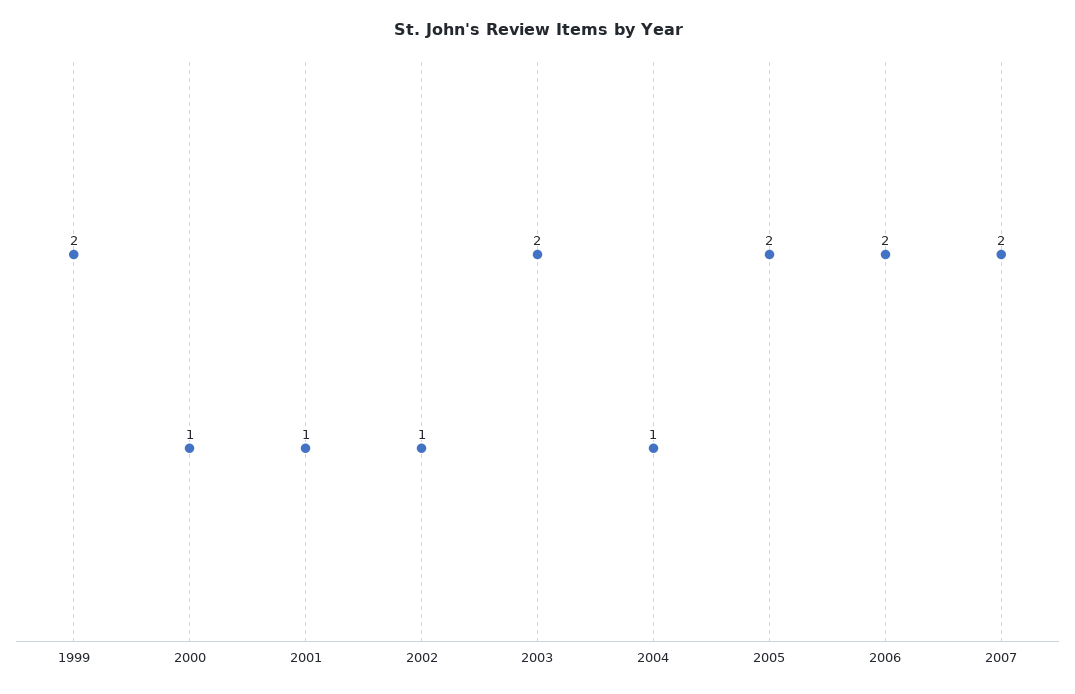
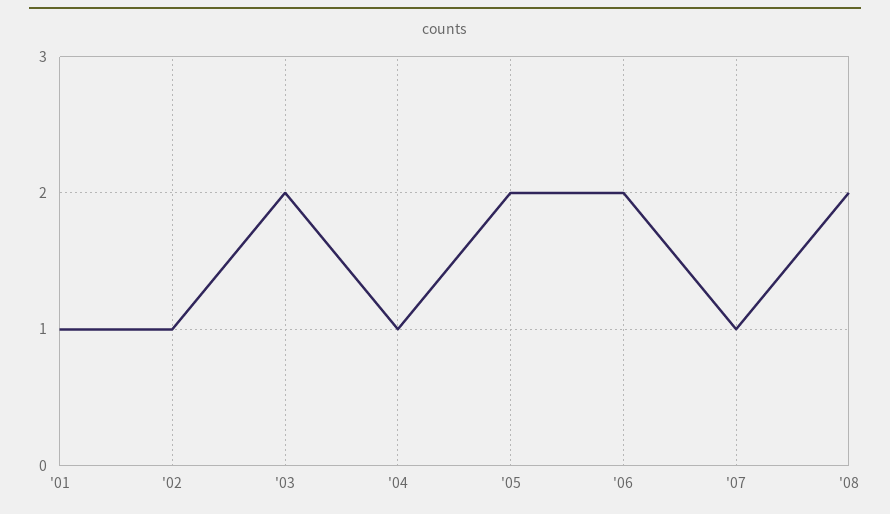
1999: 2 -> none
2000: 1 -> none
2007: 2 -> 1
'08: none -> 2

